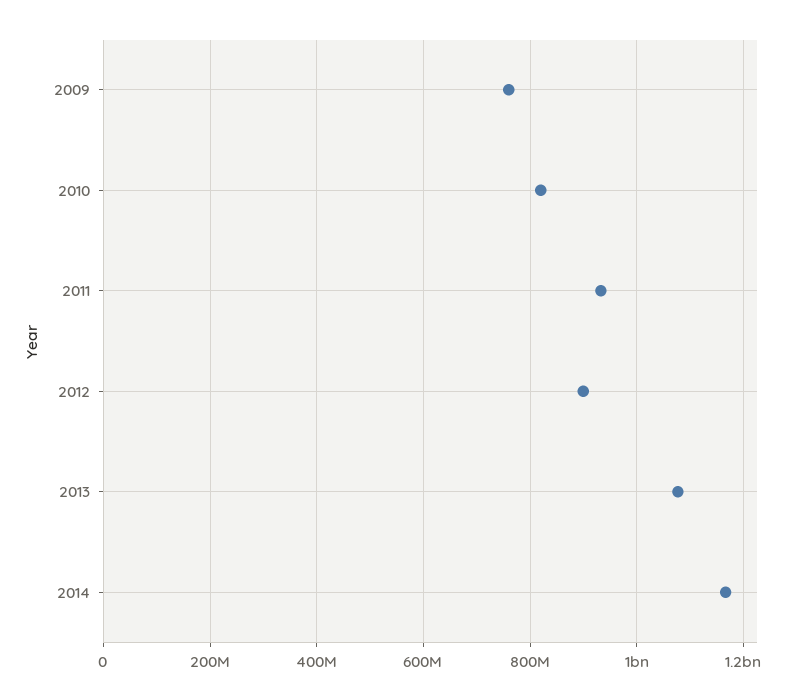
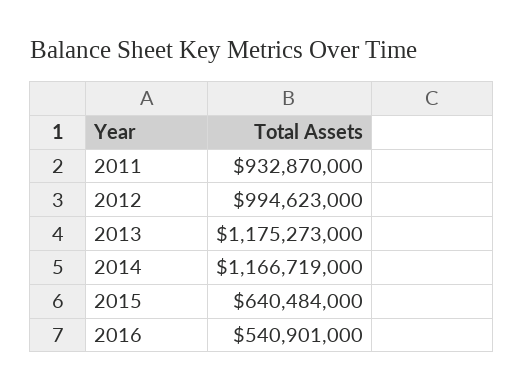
2009: 760000000 -> none
2010: 820000000 -> none
2012: 900000000 -> 994623000
2013: 1080000000 -> 1175273000
2015: none -> 640484000
2016: none -> 540901000

